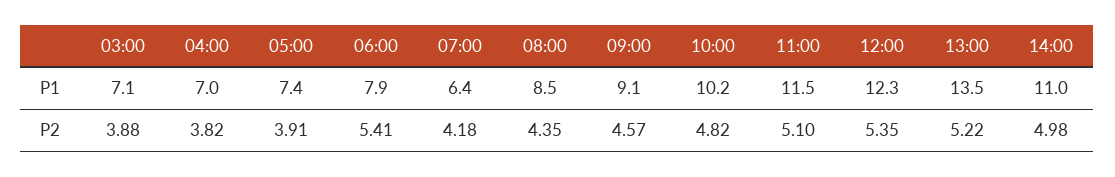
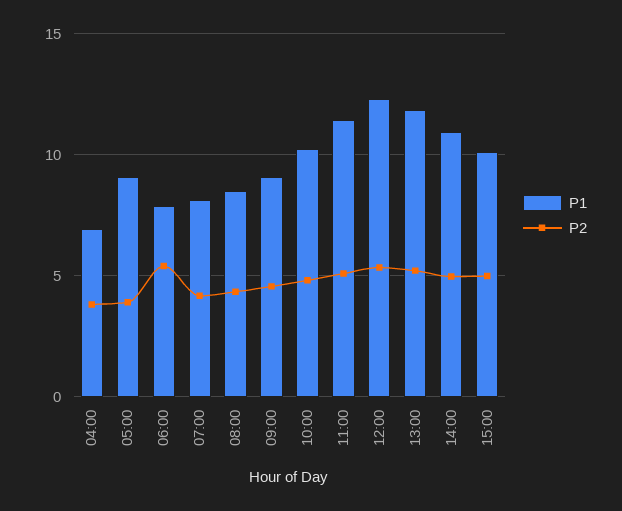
P1, 03:00: 7.1 -> none
P1, 05:00: 7.4 -> 9
P1, 07:00: 6.4 -> 8
P1, 13:00: 13.5 -> 12
P2, 03:00: 3.88 -> none
P1, 15:00: none -> 10
P2, 15:00: none -> 5

